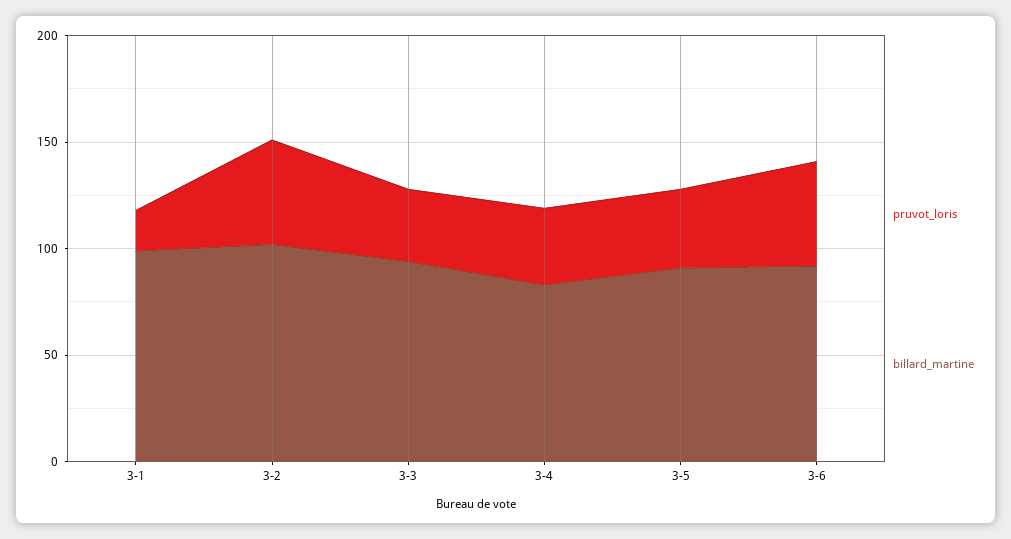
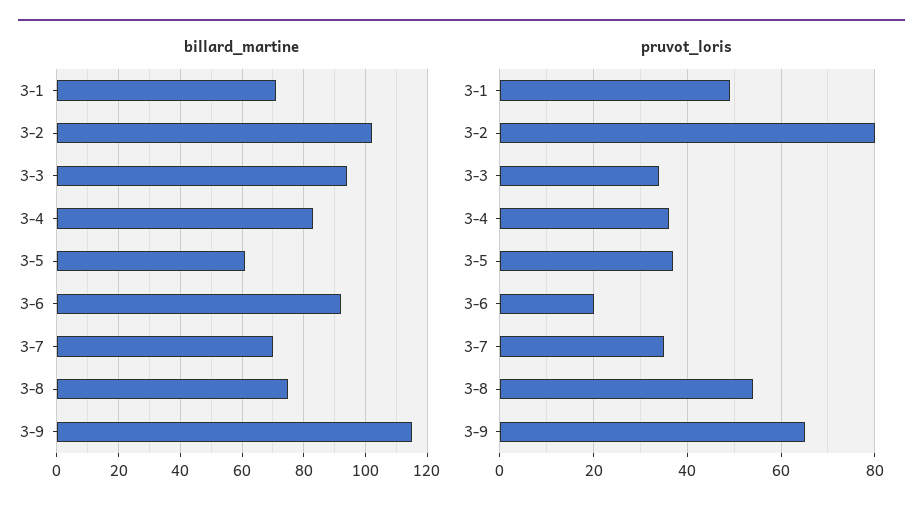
pruvot_loris, 3-1: 20 -> 50
billard_martine, 3-1: 100 -> 70
pruvot_loris, 3-2: 50 -> 80
billard_martine, 3-5: 90 -> 60
pruvot_loris, 3-6: 50 -> 20
billard_martine, 3-7: none -> 70
billard_martine, 3-8: none -> 75
billard_martine, 3-9: none -> 115
pruvot_loris, 3-7: none -> 35
pruvot_loris, 3-8: none -> 55
pruvot_loris, 3-9: none -> 65

